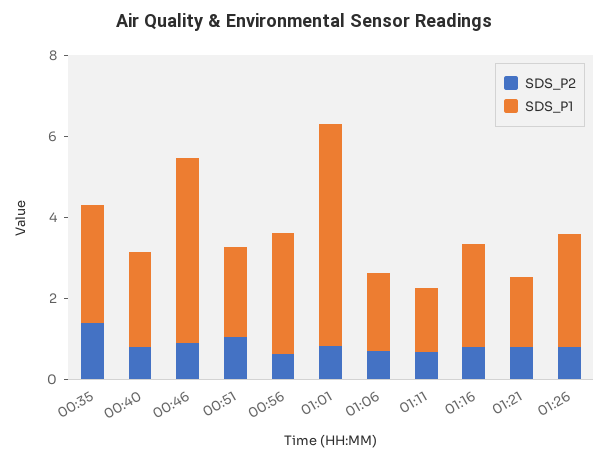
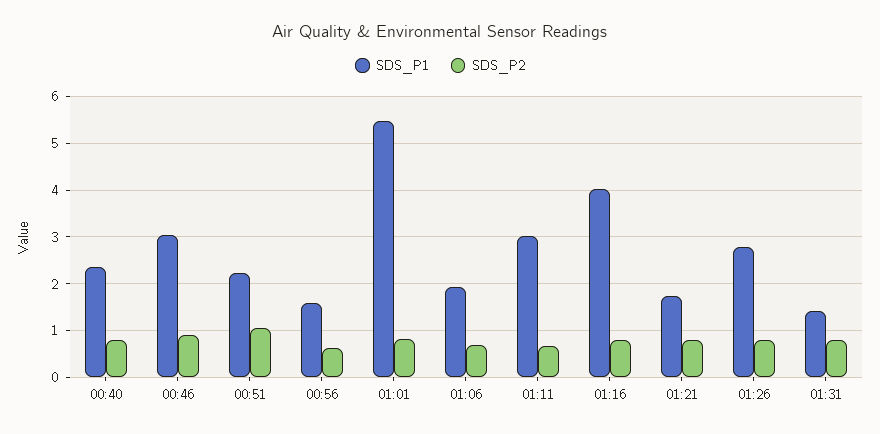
SDS_P2, 00:35: 1.5 -> none
SDS_P1, 00:35: 3 -> none
SDS_P1, 00:46: 4.5 -> 3
SDS_P1, 00:56: 3 -> 1.6
SDS_P1, 01:11: 1.5 -> 3
SDS_P1, 01:16: 2.5 -> 4
SDS_P1, 01:31: none -> 1.4
SDS_P2, 01:31: none -> 0.8

